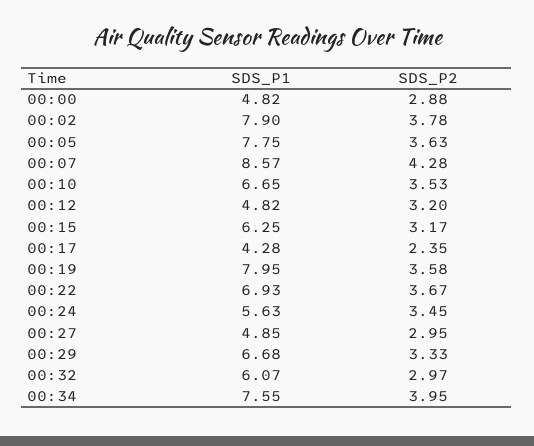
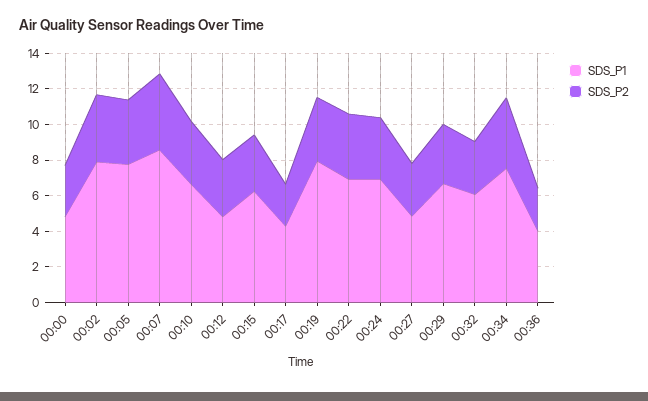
SDS_P1, 00:24: 5.63 -> 7
SDS_P1, 00:36: none -> 4
SDS_P2, 00:36: none -> 2.5

